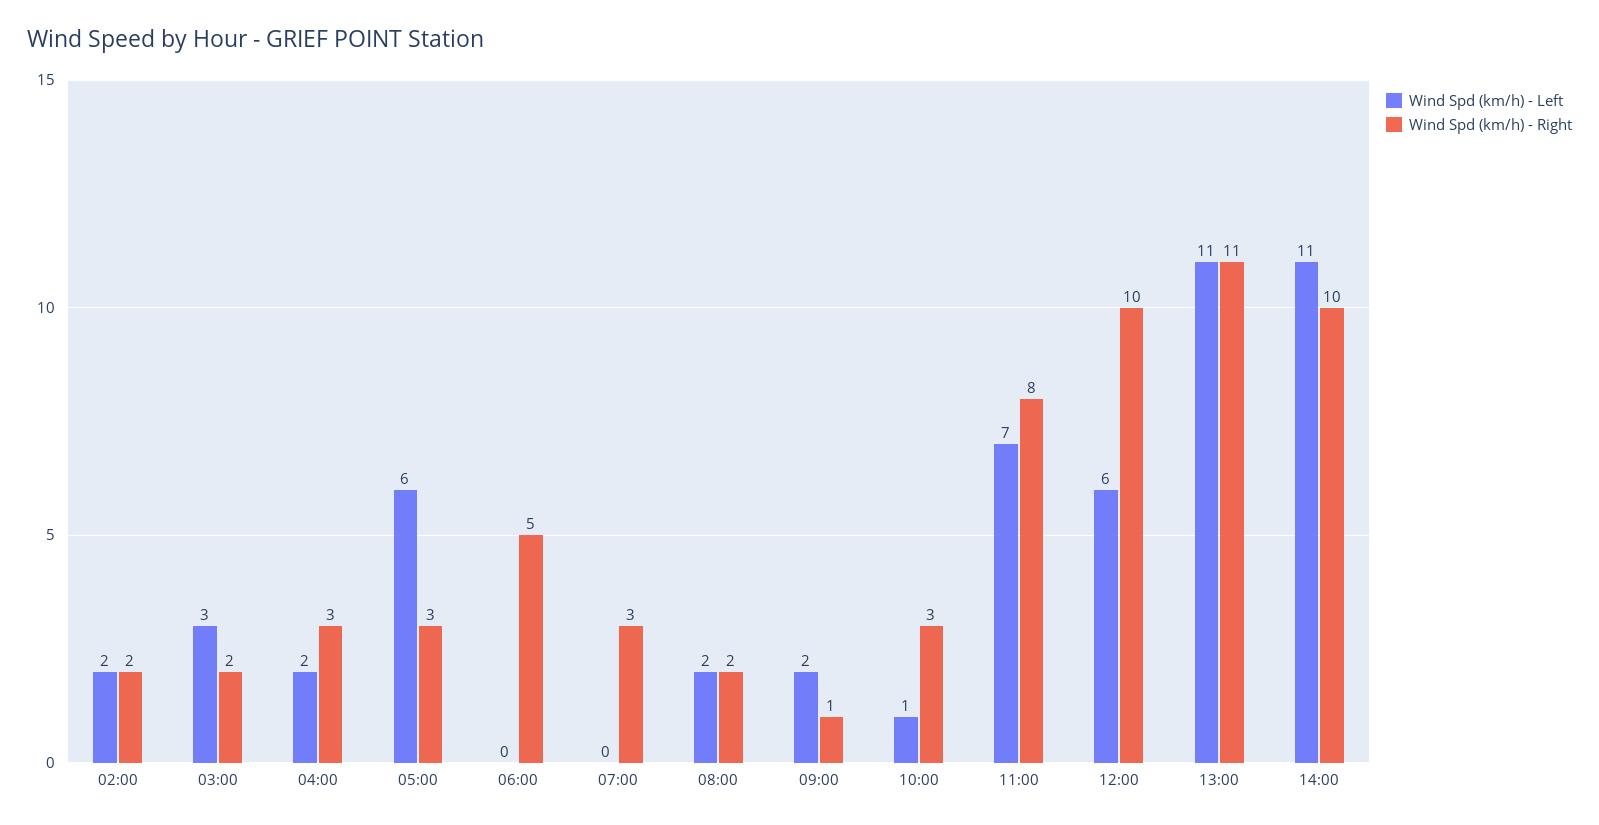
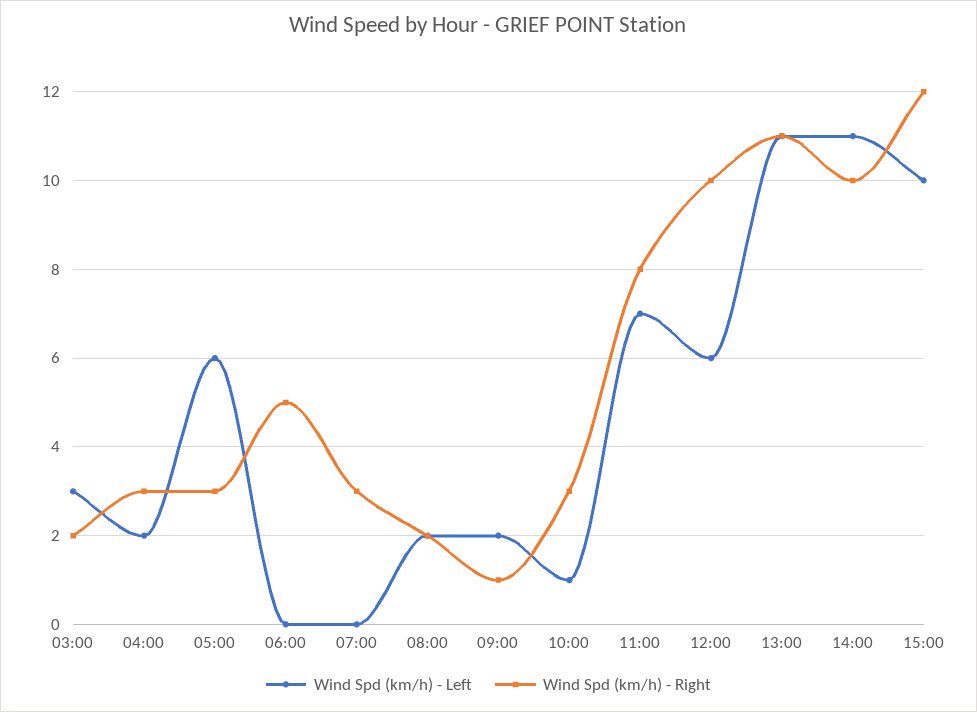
Wind Spd (km/h) - Left, 02:00: 2 -> none
Wind Spd (km/h) - Right, 02:00: 2 -> none
Wind Spd (km/h) - Left, 15:00: none -> 10
Wind Spd (km/h) - Right, 15:00: none -> 12

